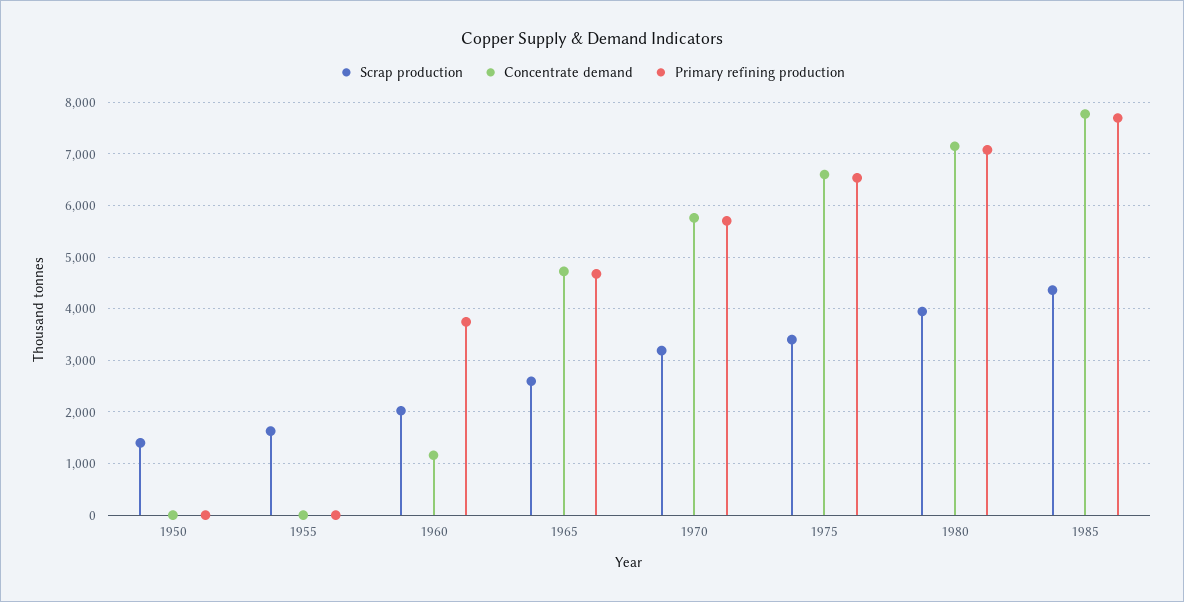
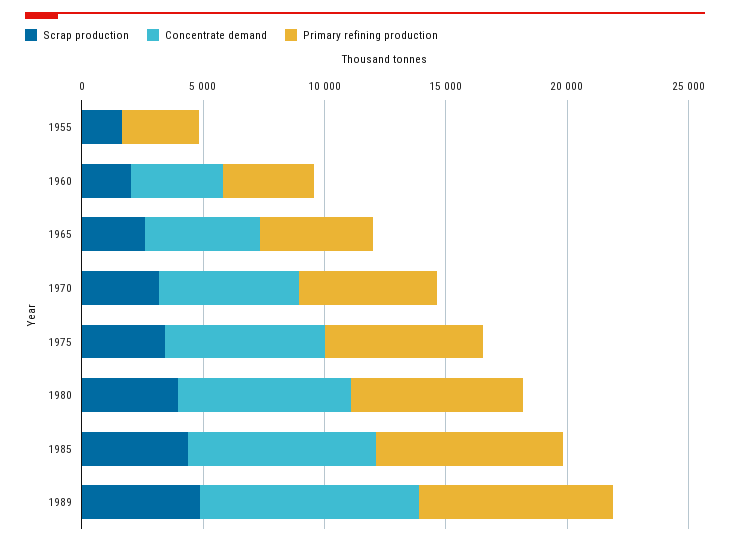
Scrap production, 1950: 1400 -> none
Concentrate demand, 1950: 0 -> none
Primary refining production, 1950: 0 -> none
Primary refining production, 1955: 0 -> 3000
Concentrate demand, 1960: 1200 -> 4000
Scrap production, 1989: none -> 5000
Concentrate demand, 1989: none -> 9000
Primary refining production, 1989: none -> 8000

